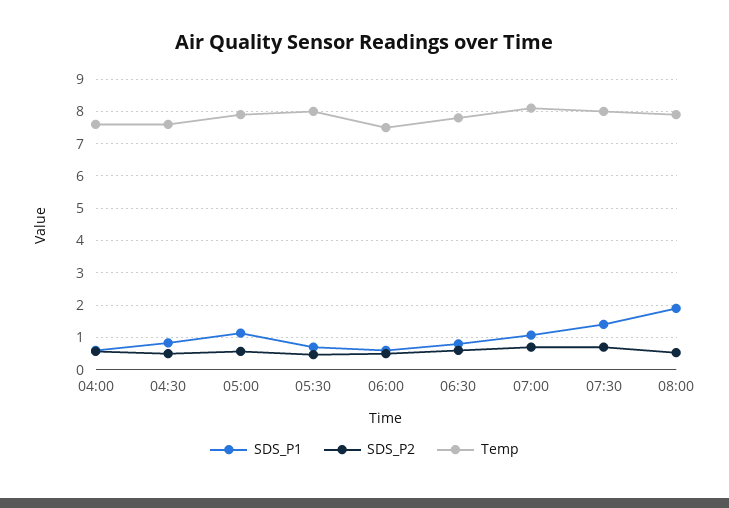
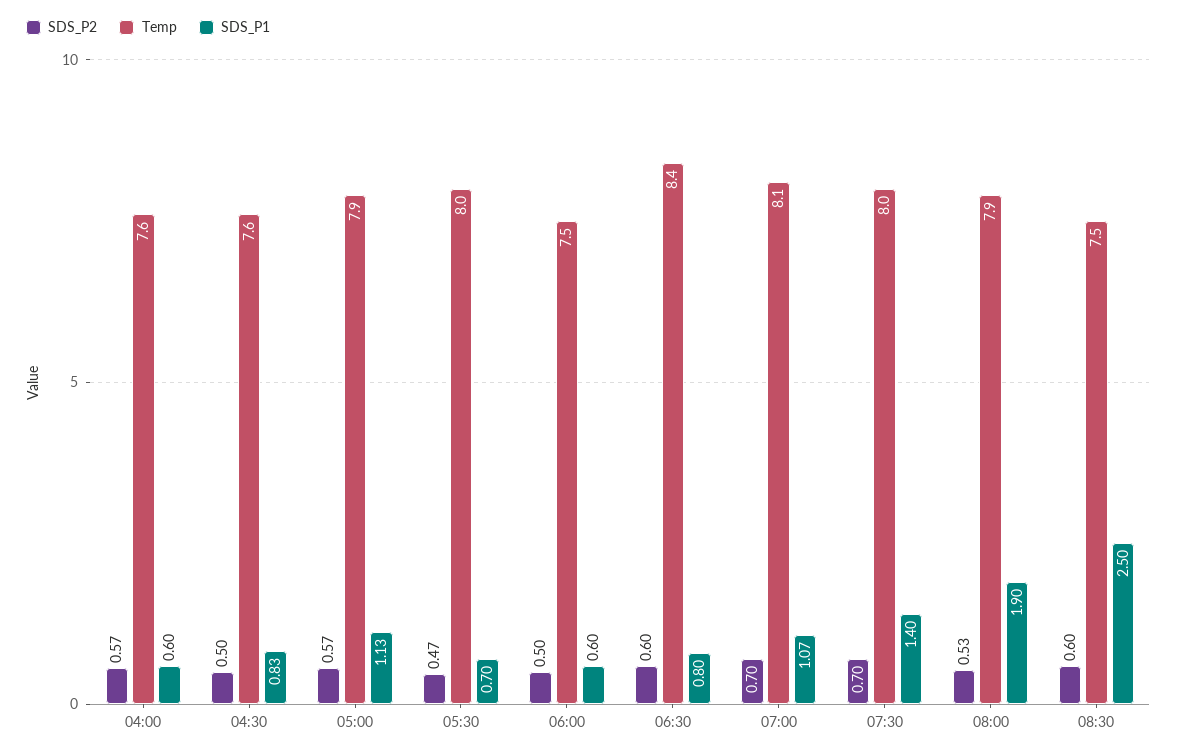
Temp, 06:30: 7.8 -> 8.4
SDS_P2, 08:30: none -> 0.6
Temp, 08:30: none -> 7.5
SDS_P1, 08:30: none -> 2.5

